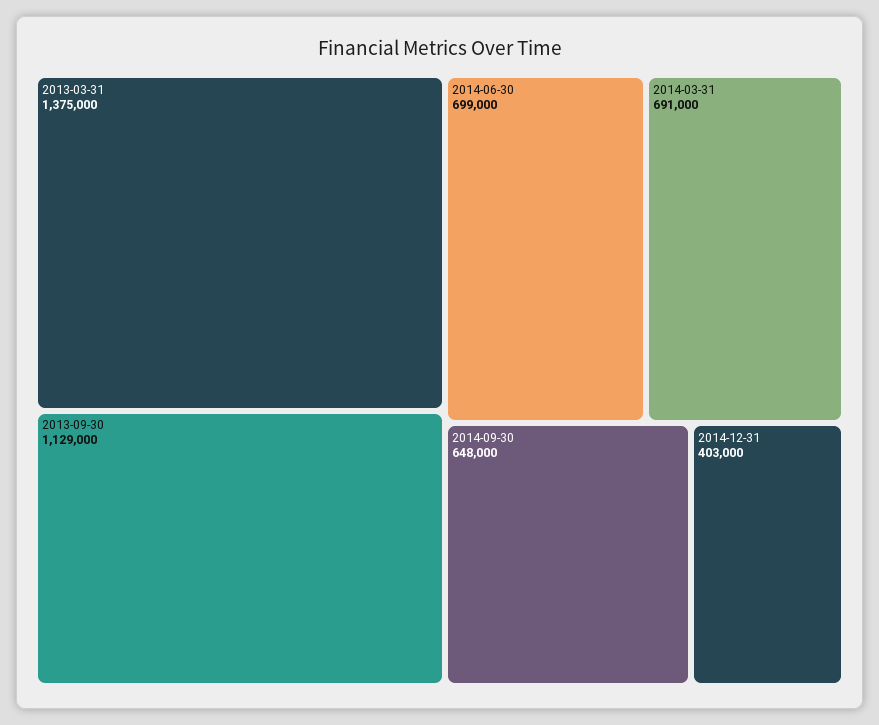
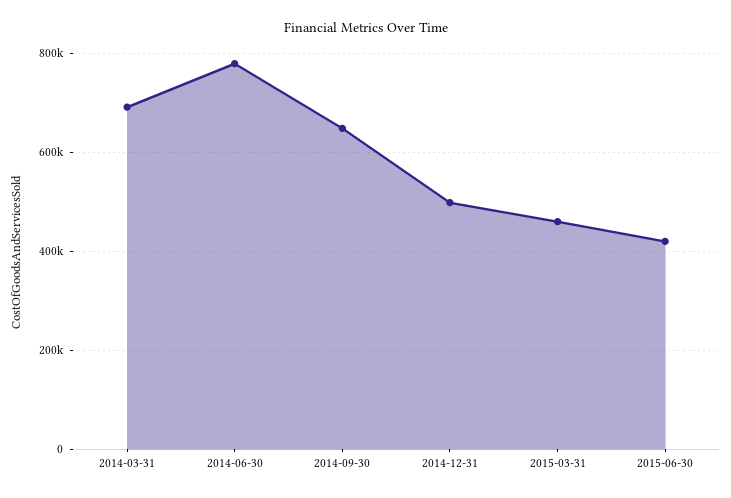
2013-03-31: 1375000 -> none
2013-09-30: 1129000 -> none
2014-06-30: 699000 -> 780000
2014-12-31: 403000 -> 500000
2015-03-31: none -> 460000
2015-06-30: none -> 420000

